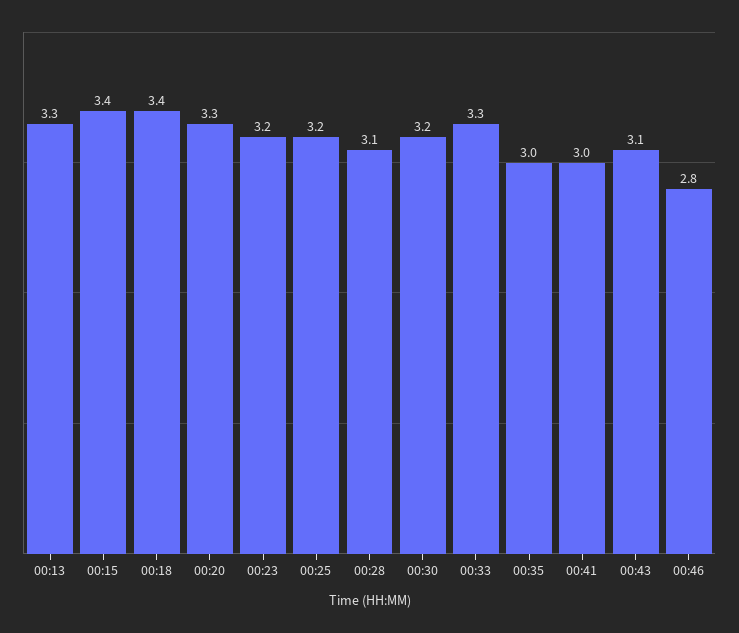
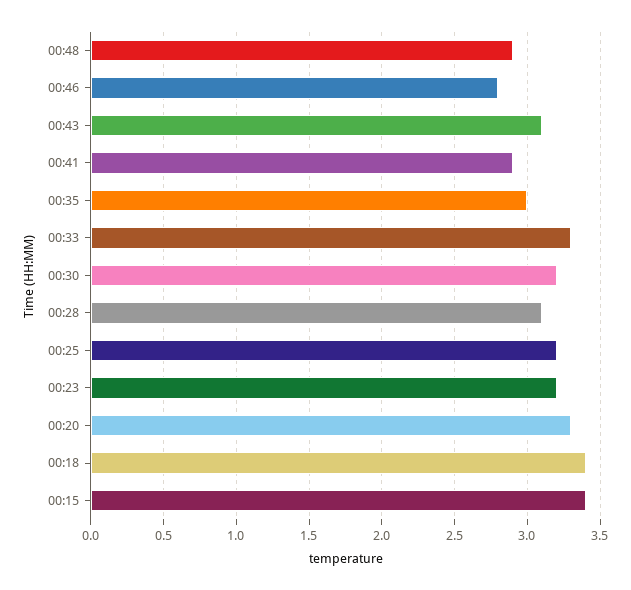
00:13: 3.3 -> none
00:41: 3 -> 2.9
00:48: none -> 2.9

